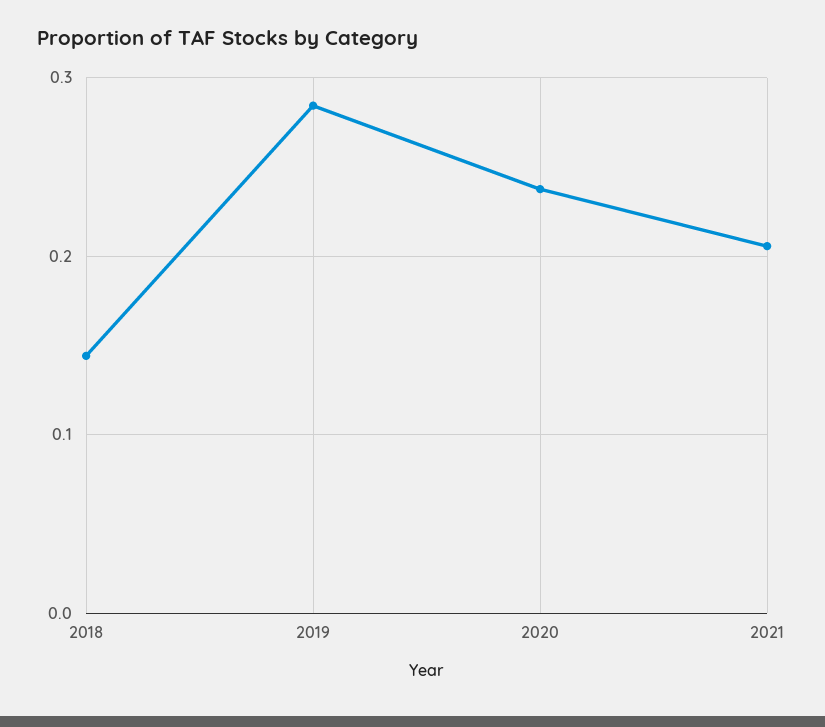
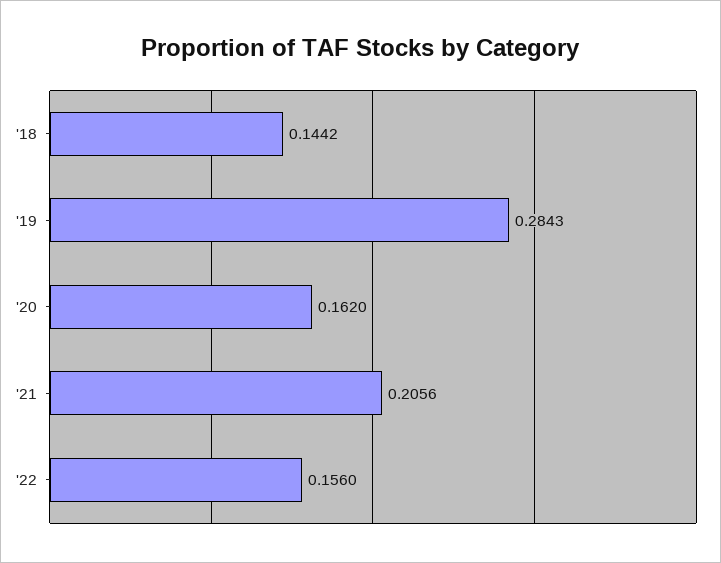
2020: 0.24 -> 0.162
'22: none -> 0.156

